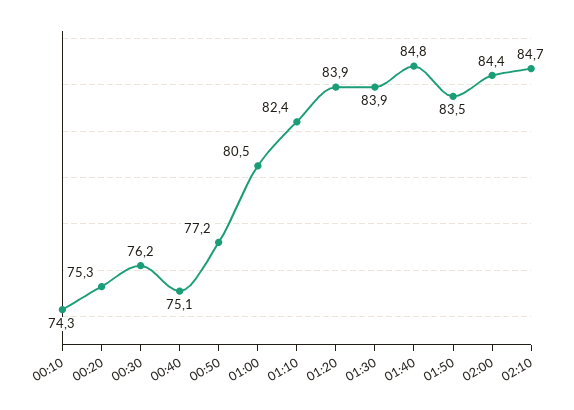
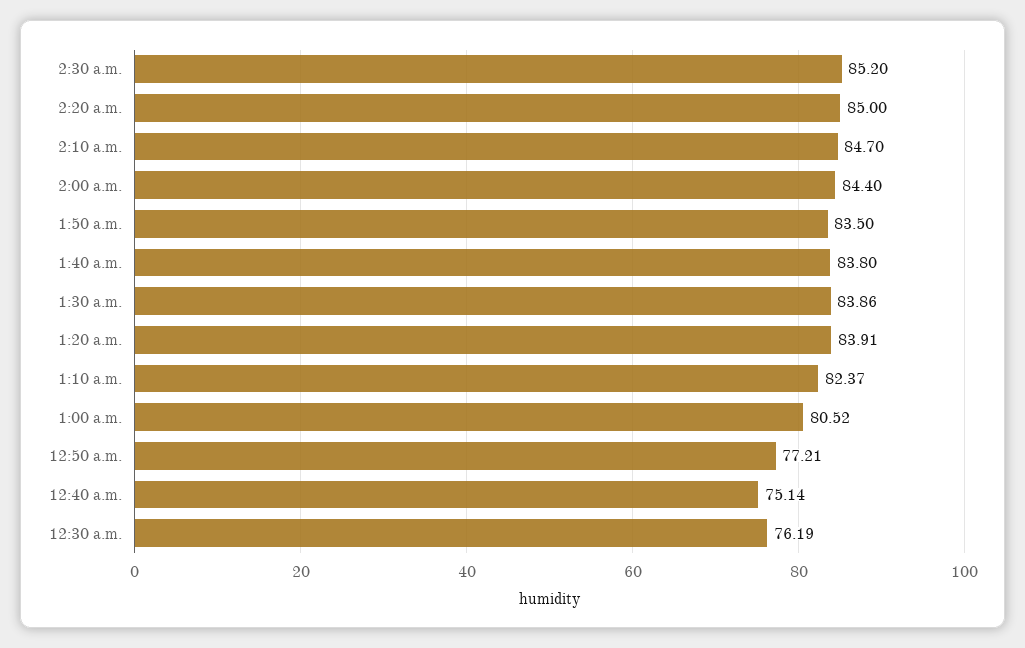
00:10: 74.3 -> none
00:20: 75.3 -> none
01:40: 84.8 -> 83.8
2:30 a.m.: none -> 85.2
2:20 a.m.: none -> 85

